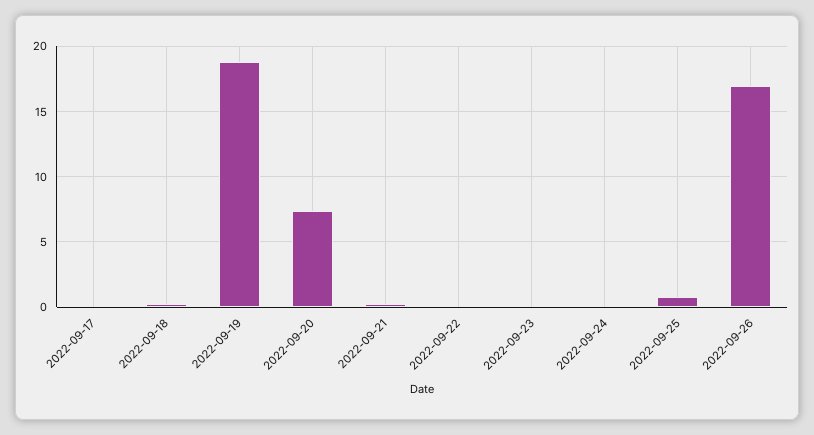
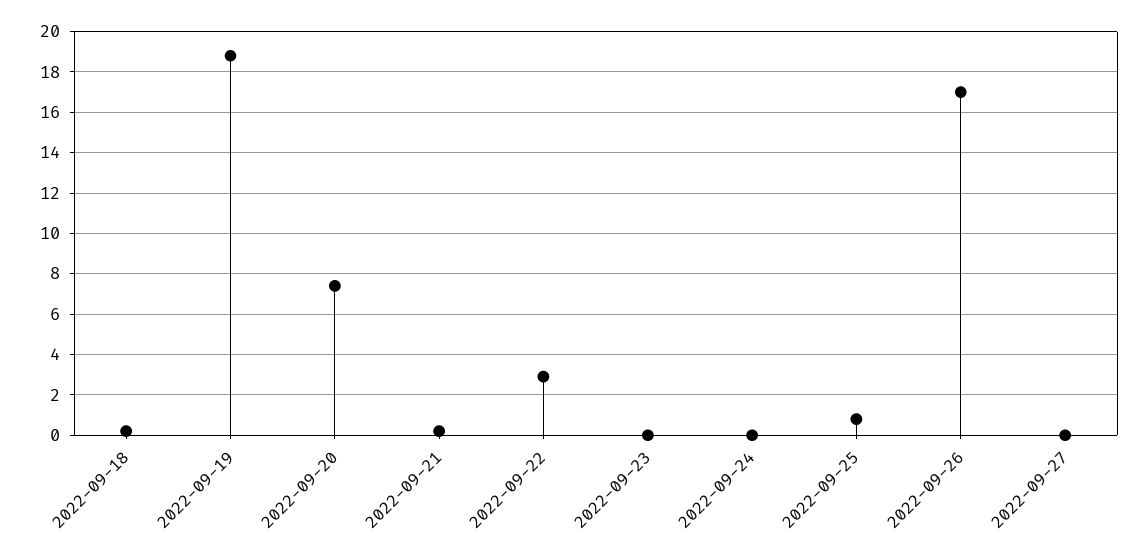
2022-09-17: 0 -> none
2022-09-22: 0 -> 3
2022-09-27: none -> 0

